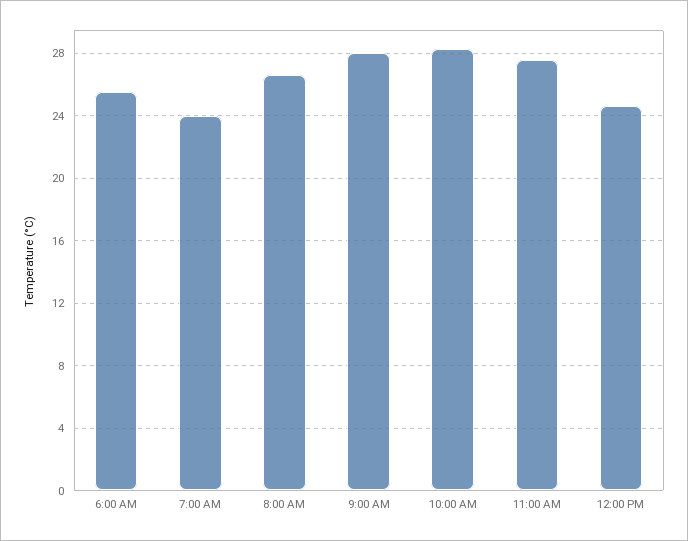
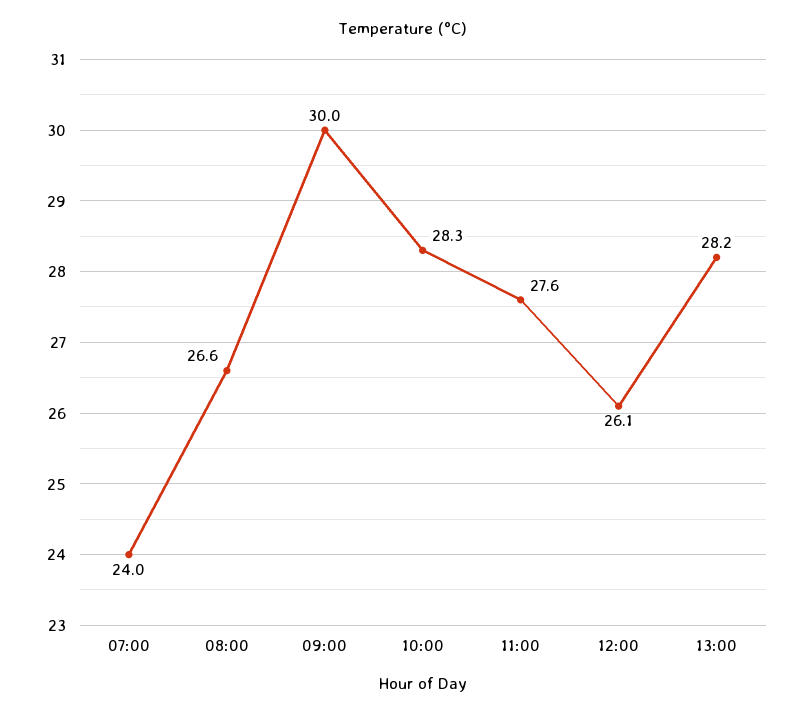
6:00 AM: 25.5 -> none
9:00 AM: 28 -> 30
12:00 PM: 24.5 -> 26.1
13:00: none -> 28.2

